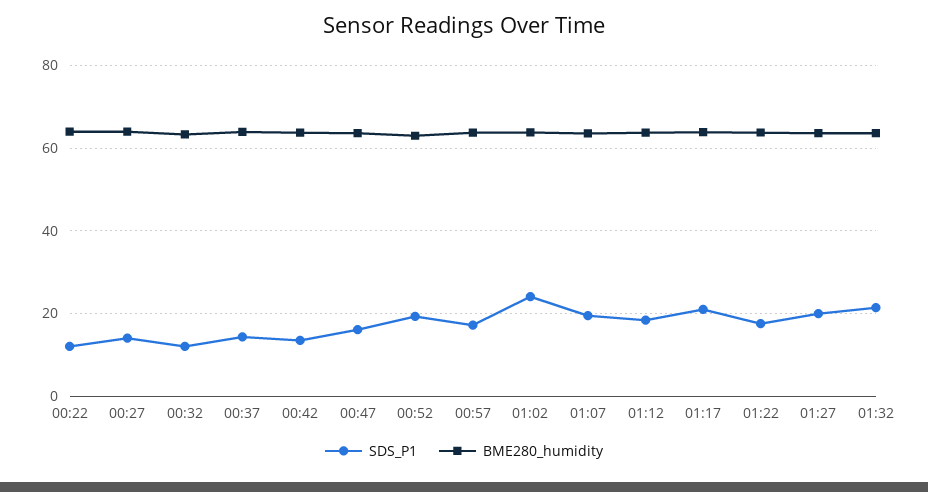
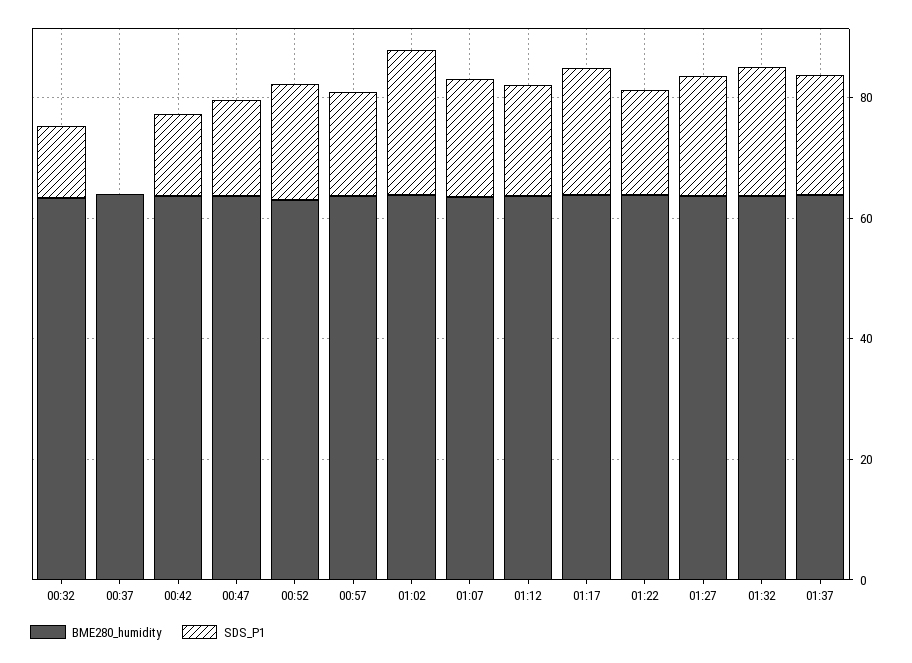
SDS_P1, 00:22: 12 -> none
BME280_humidity, 00:22: 64 -> none
SDS_P1, 00:27: 14 -> none
BME280_humidity, 00:27: 64 -> none
SDS_P1, 00:37: 14 -> 0
BME280_humidity, 01:37: none -> 65
SDS_P1, 01:37: none -> 20

